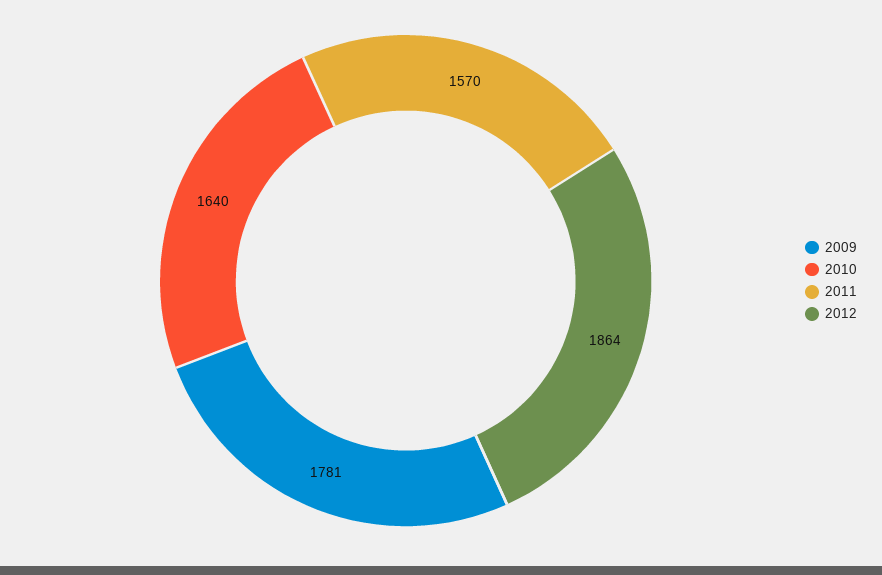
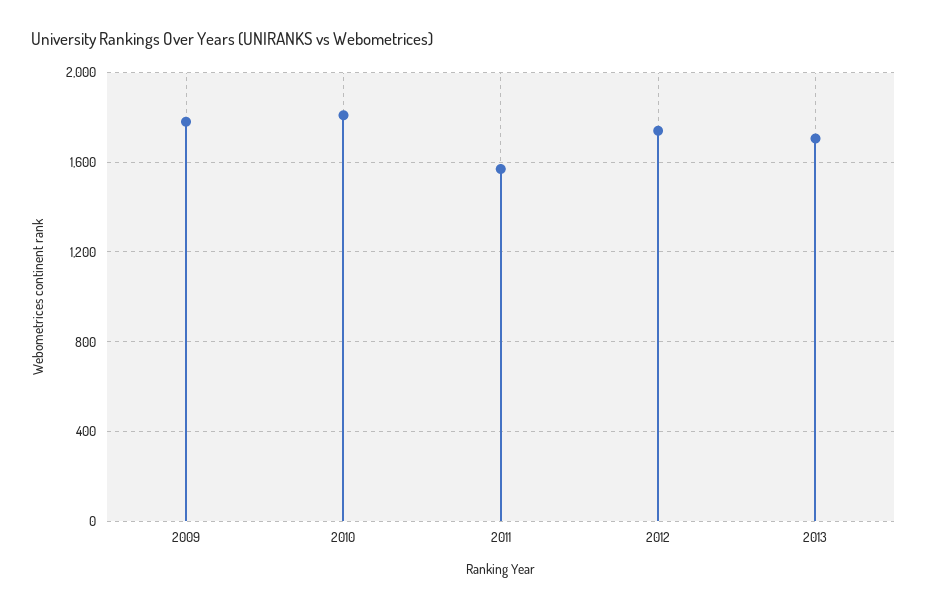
2010: 1640 -> 1800
2012: 1864 -> 1750
2013: none -> 1700

